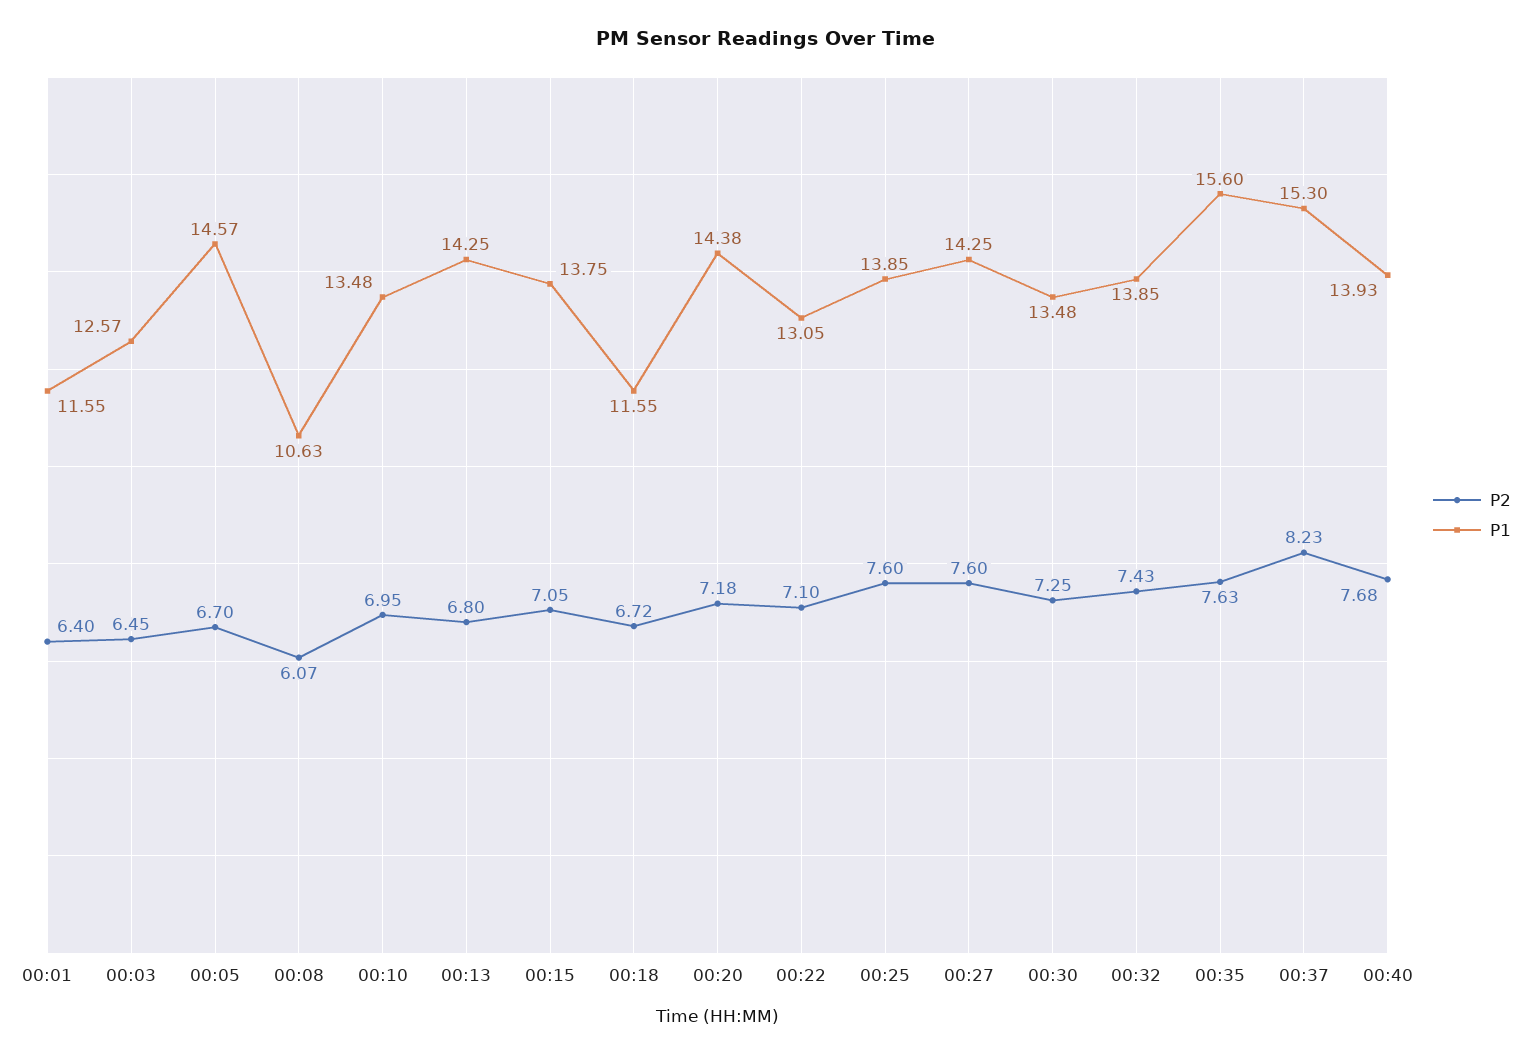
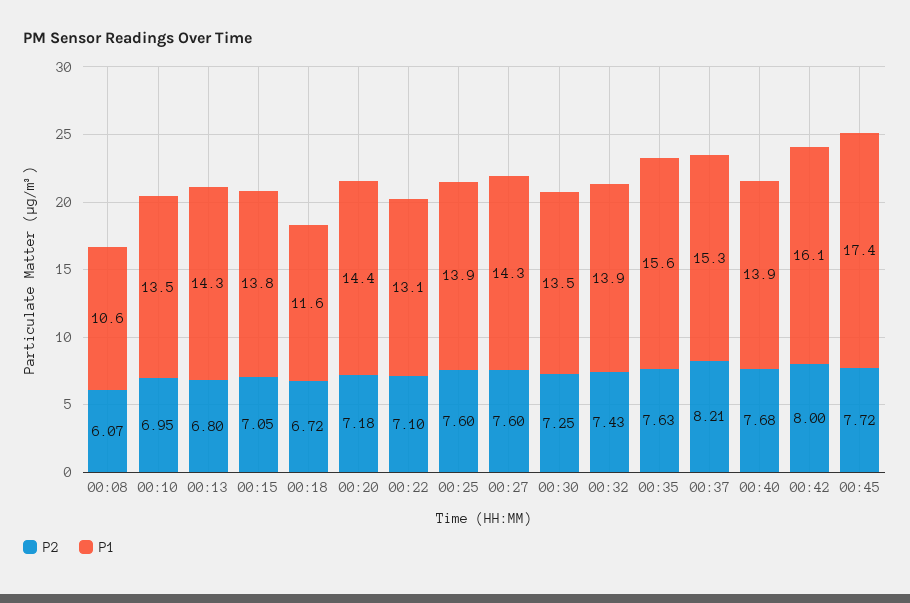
P2, 00:01: 6.4 -> none
P1, 00:01: 11.55 -> none
P2, 00:03: 6.45 -> none
P1, 00:03: 12.57 -> none
P2, 00:05: 6.7 -> none
P1, 00:05: 14.57 -> none
P2, 00:37: 8.23 -> 8.21
P2, 00:42: none -> 8
P1, 00:42: none -> 16.1
P2, 00:45: none -> 7.72
P1, 00:45: none -> 17.4

